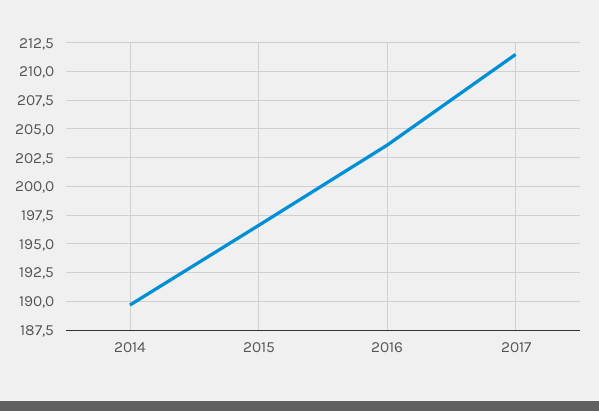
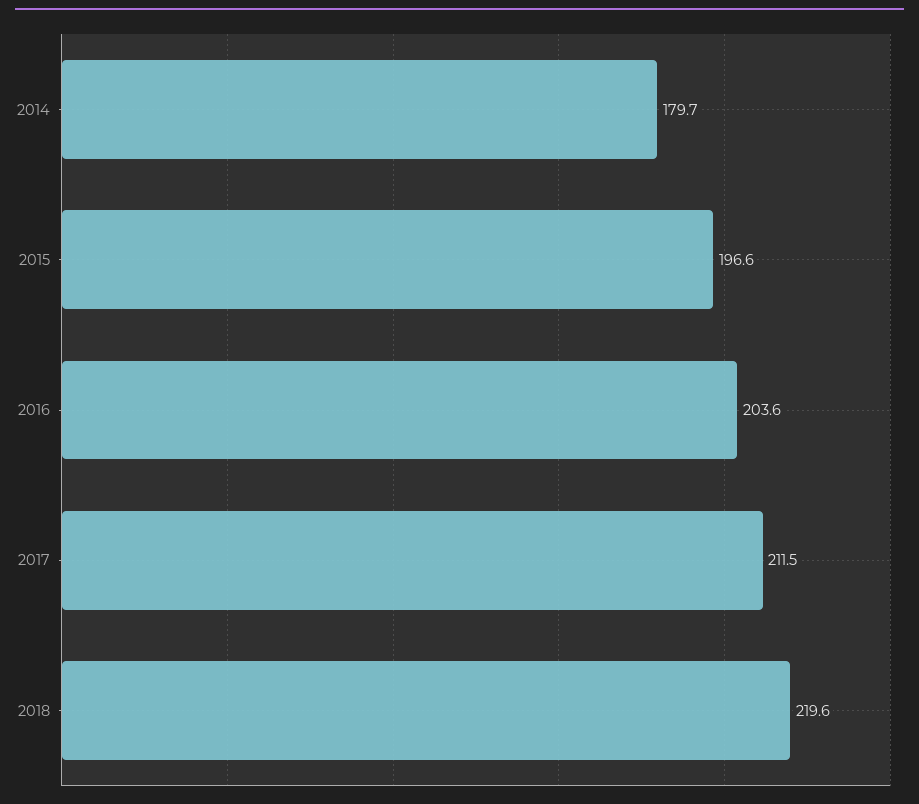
2014: 190 -> 179.7
2018: none -> 219.6

